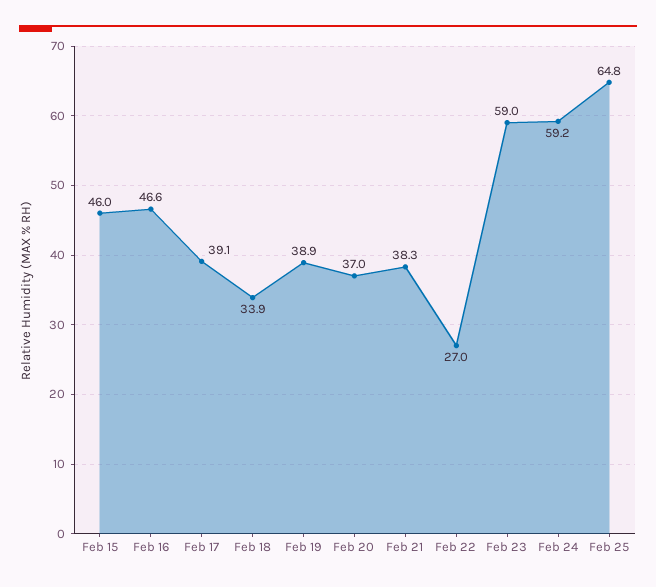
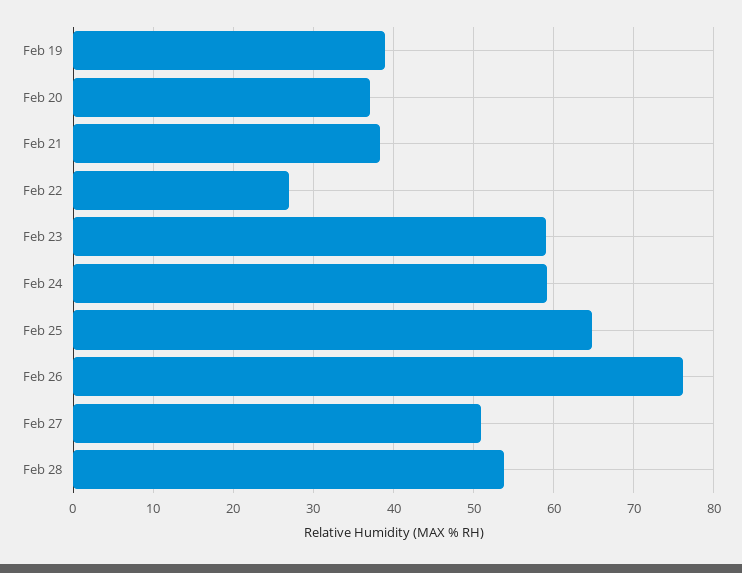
Feb 15: 46 -> none
Feb 16: 46.6 -> none
Feb 17: 39.1 -> none
Feb 18: 33.9 -> none
Feb 26: none -> 76
Feb 27: none -> 51
Feb 28: none -> 54

